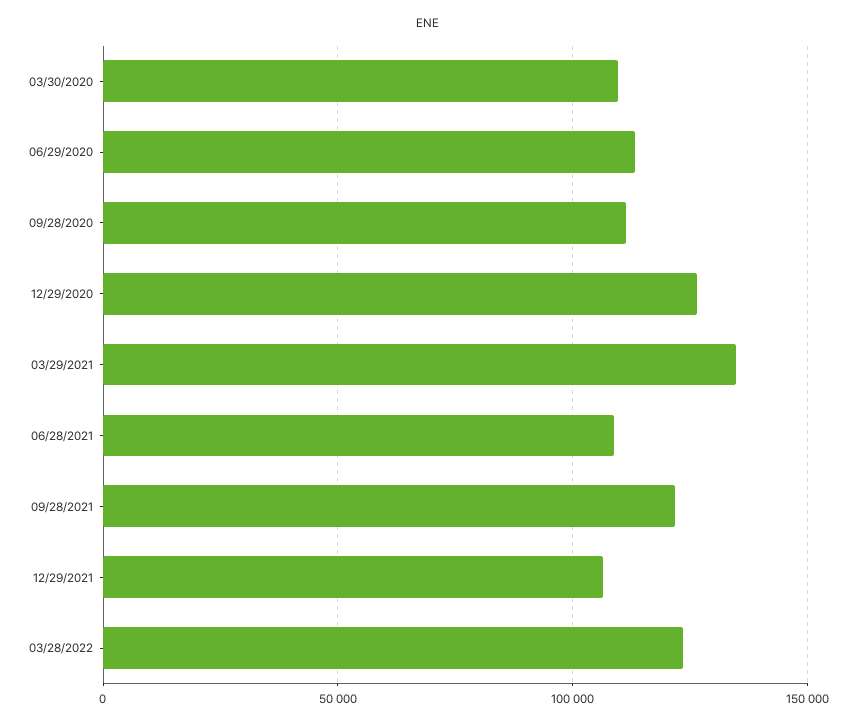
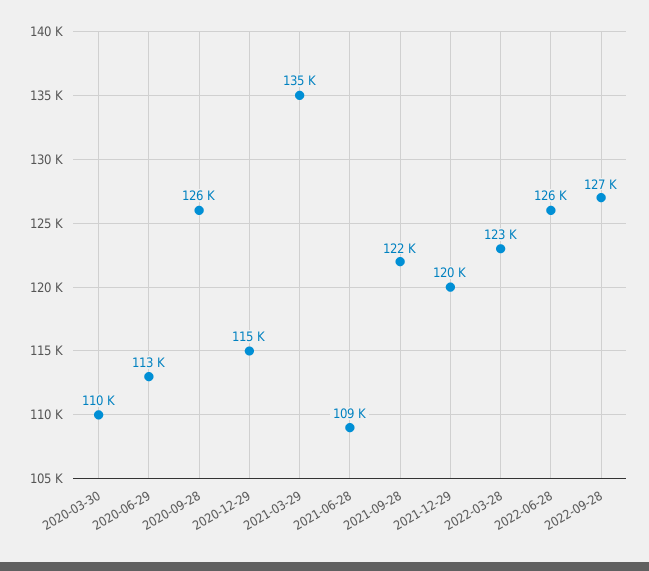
09/28/2020: 110000 -> 126000
12/29/2020: 125000 -> 115000
12/29/2021: 105000 -> 120000
2022-06-28: none -> 126000
2022-09-28: none -> 127000

